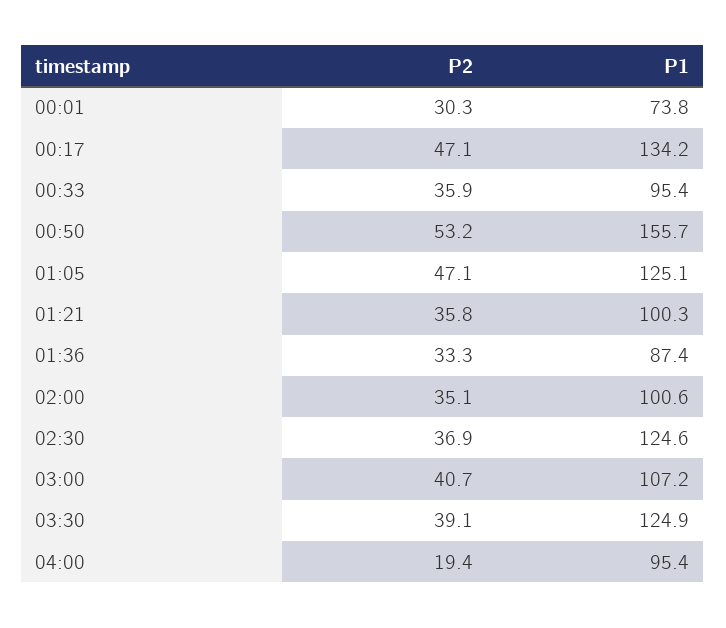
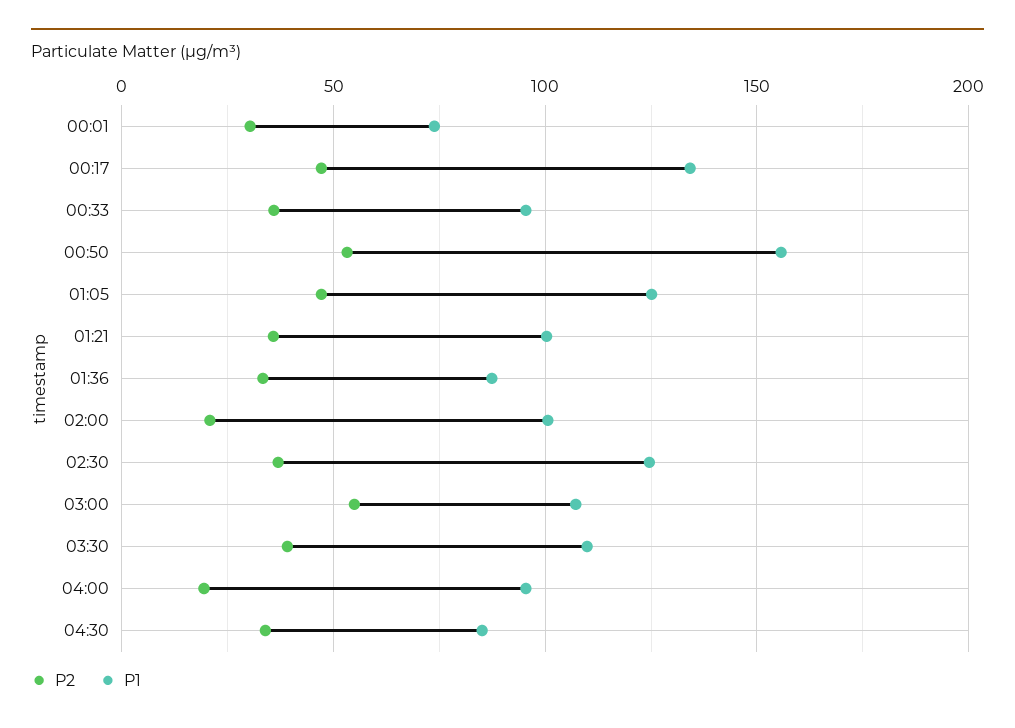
P2, 02:00: 35.1 -> 20
P2, 03:00: 40.7 -> 55
P1, 03:30: 124.9 -> 110
P2, 04:30: none -> 35
P1, 04:30: none -> 85

